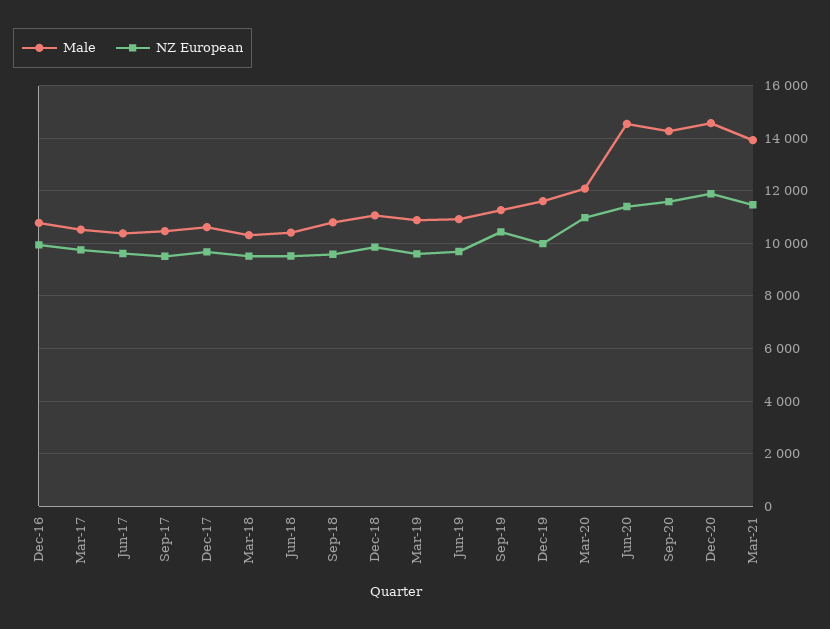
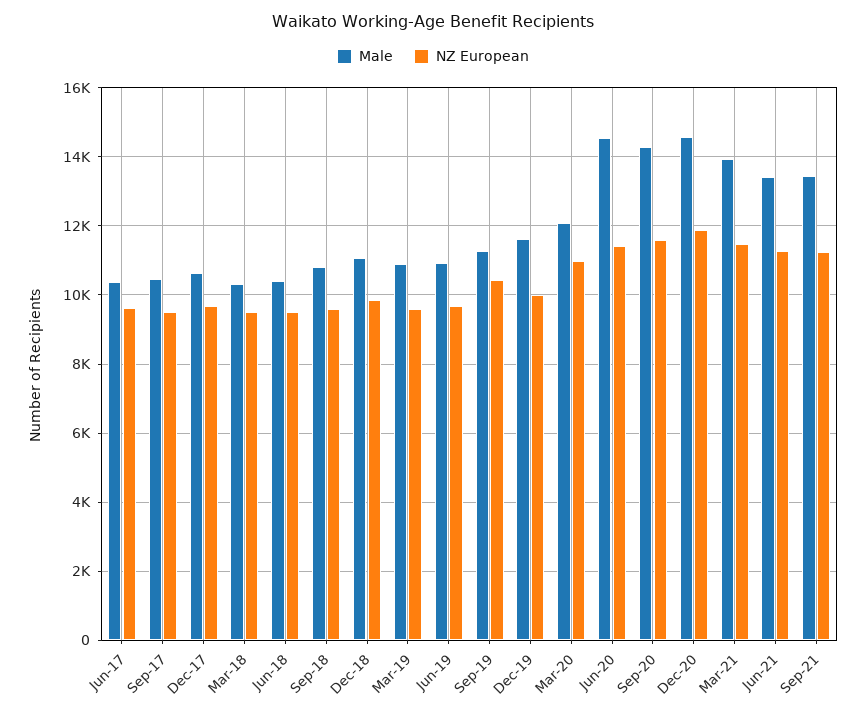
Male, Dec-16: 10750 -> none
NZ European, Dec-16: 10000 -> none
Male, Mar-17: 10500 -> none
NZ European, Mar-17: 9750 -> none
Male, Jun-21: none -> 13400
NZ European, Jun-21: none -> 11200
Male, Sep-21: none -> 13400
NZ European, Sep-21: none -> 11200

